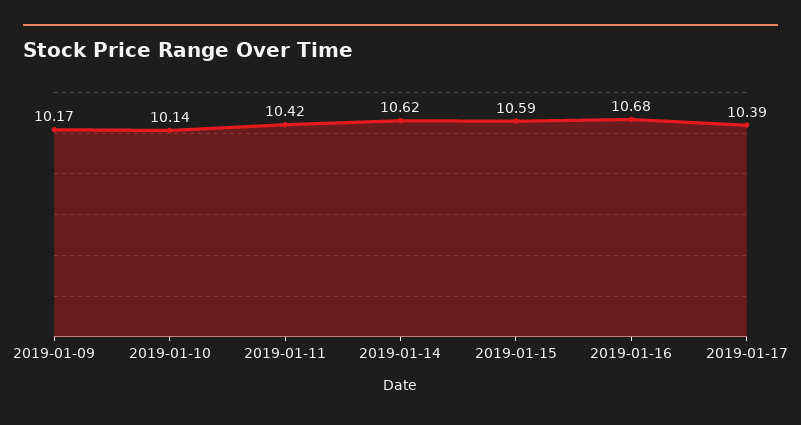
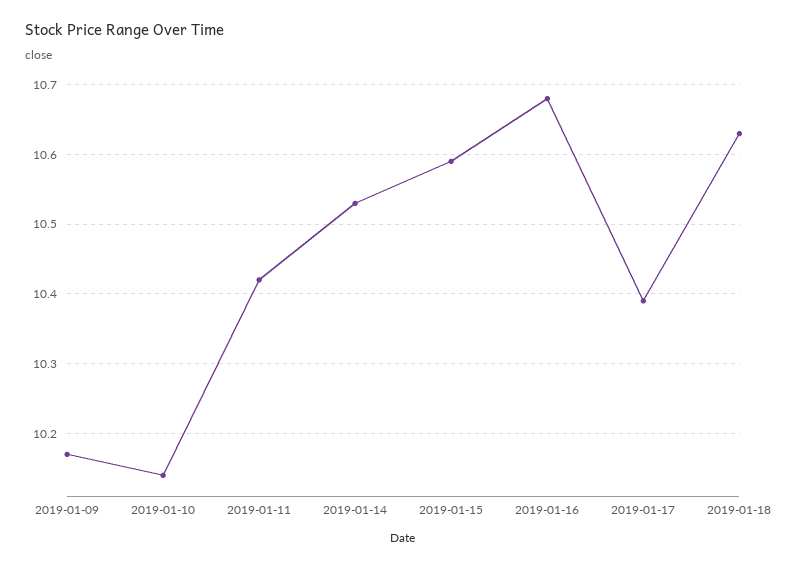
2019-01-14: 10.62 -> 10.53
2019-01-18: none -> 10.63

